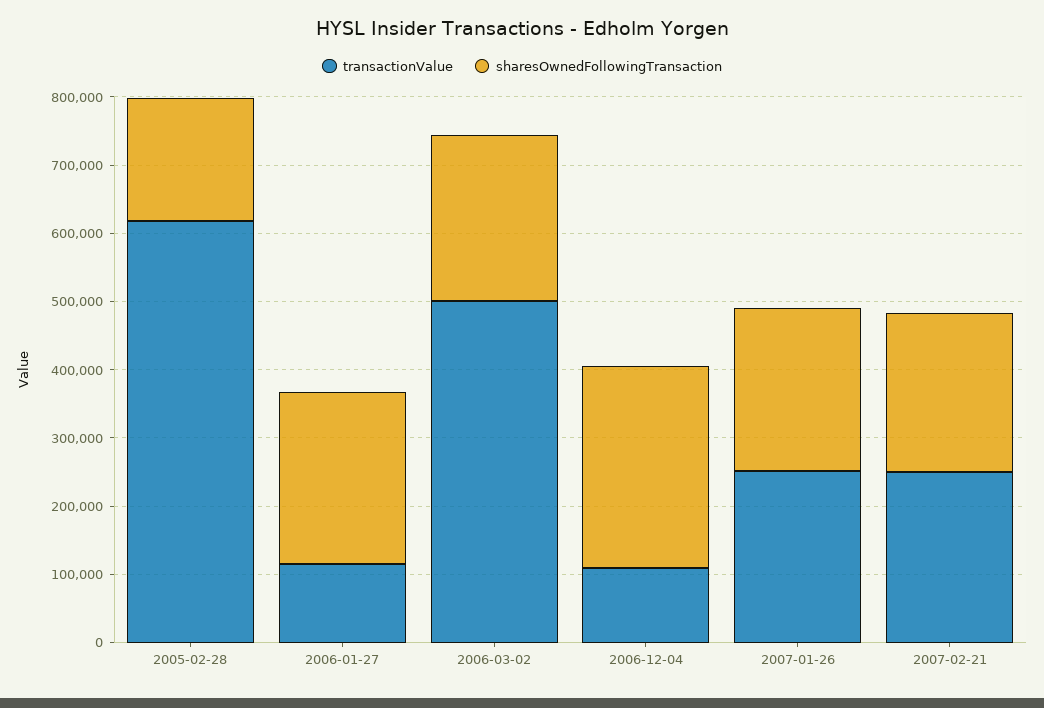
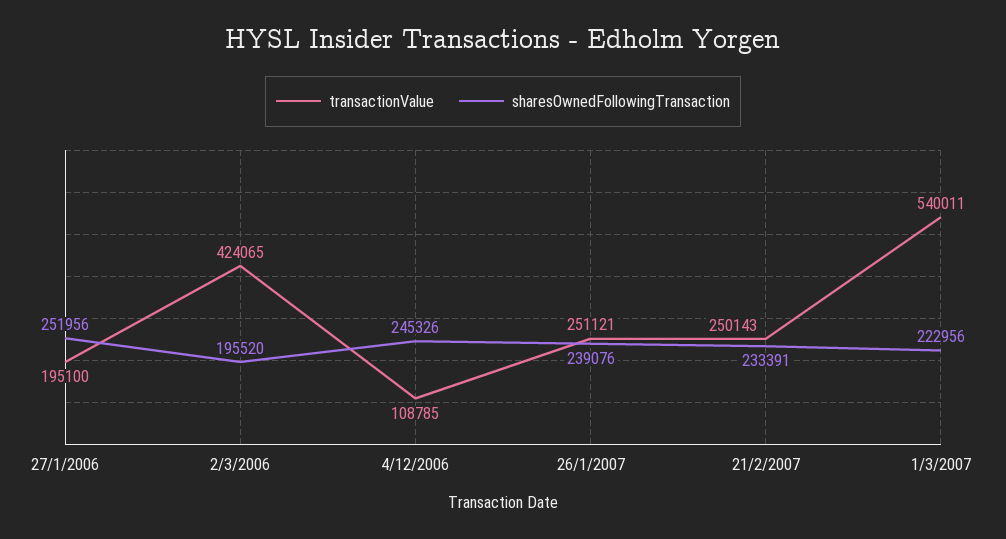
transactionValue, 2005-02-28: 620000 -> none
sharesOwnedFollowingTransaction, 2005-02-28: 180000 -> none
transactionValue, 2006-01-27: 120000 -> 195100
transactionValue, 2006-03-02: 500000 -> 424065
sharesOwnedFollowingTransaction, 2006-03-02: 240000 -> 195520
sharesOwnedFollowingTransaction, 2006-12-04: 300000 -> 245326
transactionValue, 1/3/2007: none -> 540011
sharesOwnedFollowingTransaction, 1/3/2007: none -> 222956

